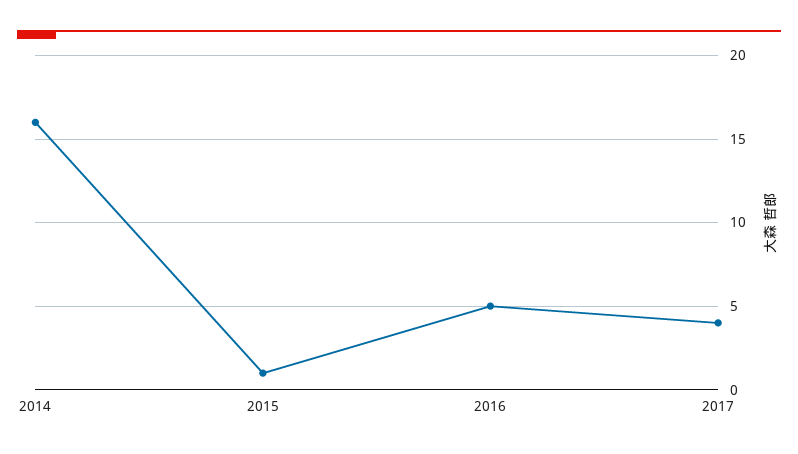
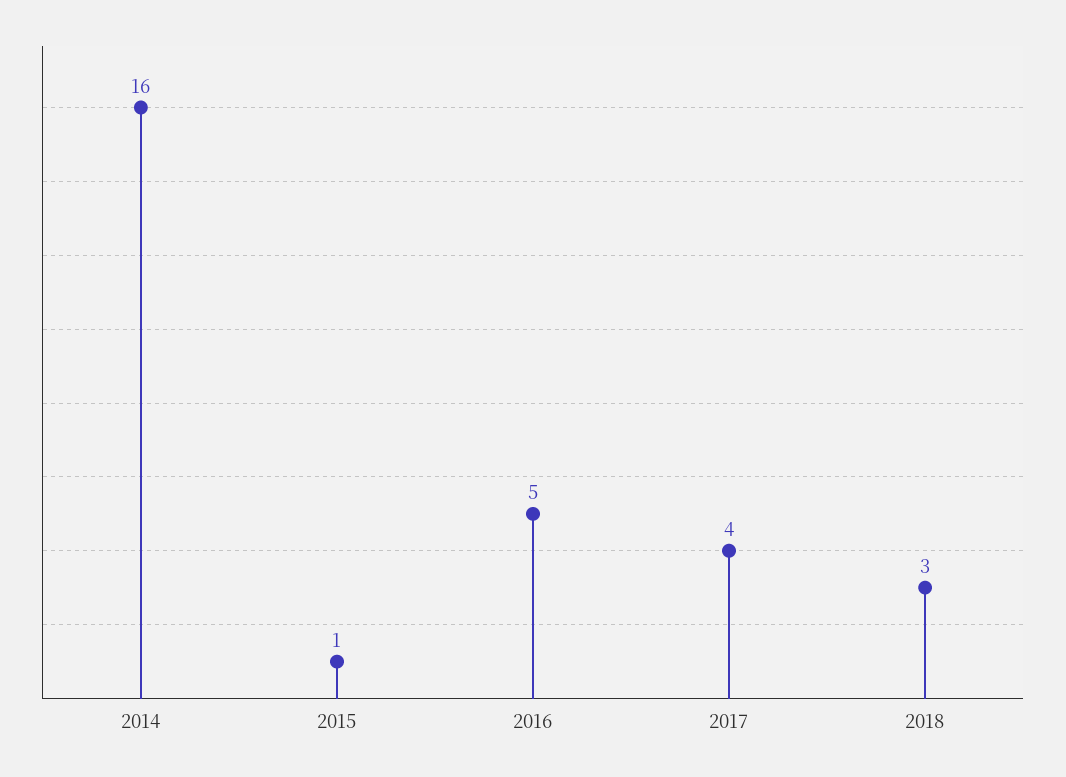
2018: none -> 3

